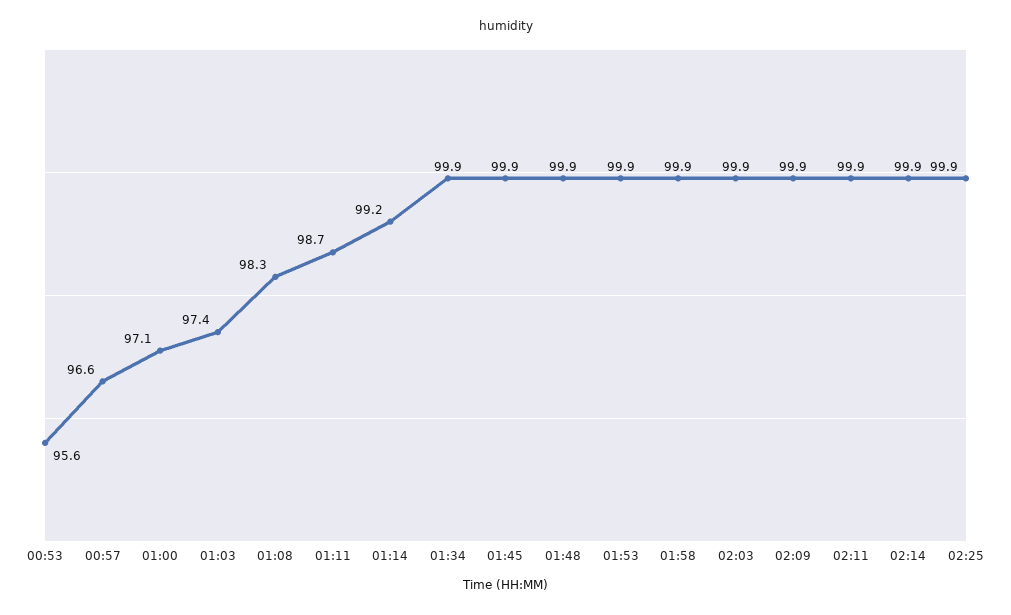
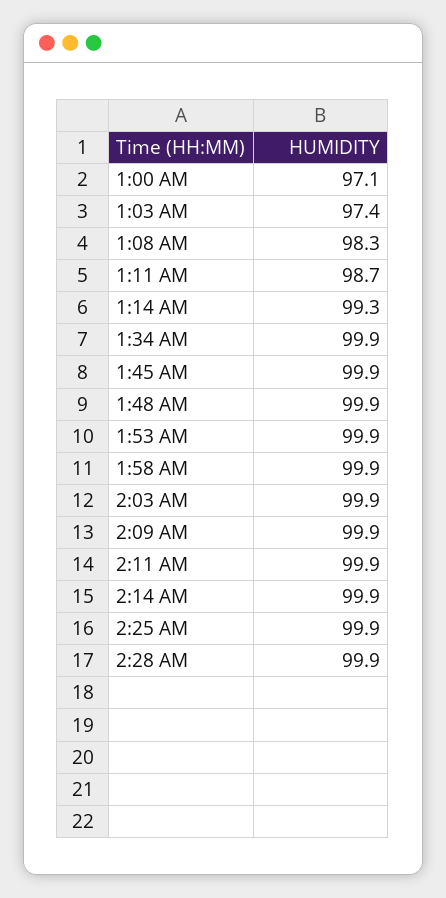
00:53: 95.6 -> none
00:57: 96.6 -> none
01:14: 99.2 -> 99.3
2:28 AM: none -> 99.9

